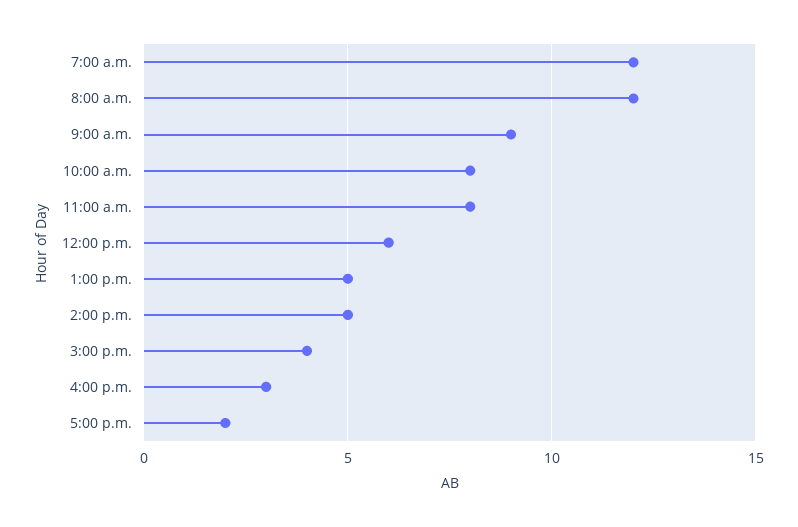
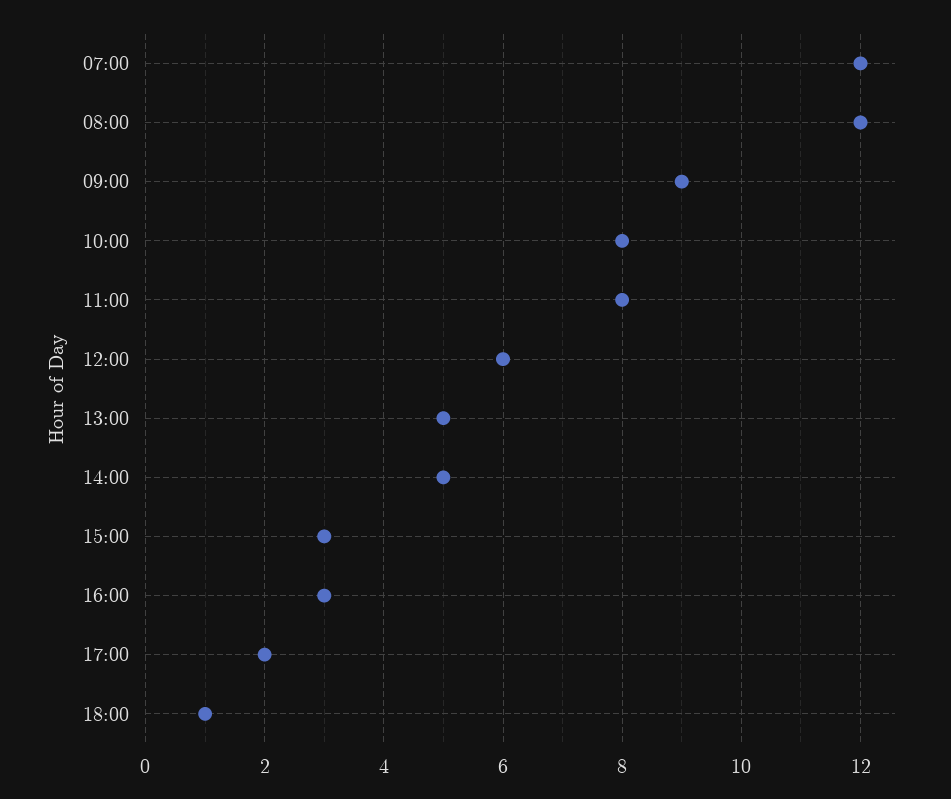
3:00 p.m.: 4 -> 3
18:00: none -> 1

